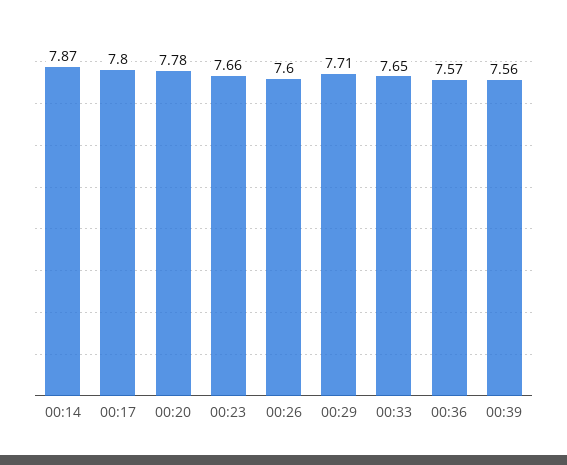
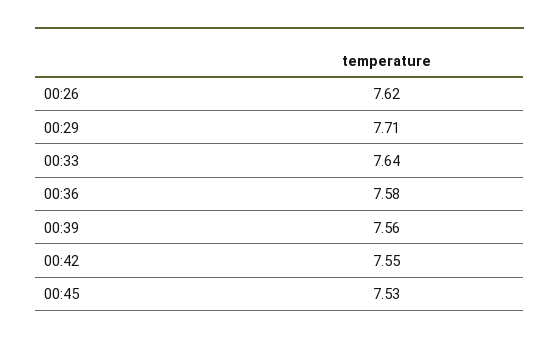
00:14: 7.87 -> none
00:17: 7.8 -> none
00:20: 7.78 -> none
00:23: 7.66 -> none
00:26: 7.6 -> 7.62
00:33: 7.65 -> 7.64
00:36: 7.57 -> 7.58
00:42: none -> 7.55
00:45: none -> 7.53

